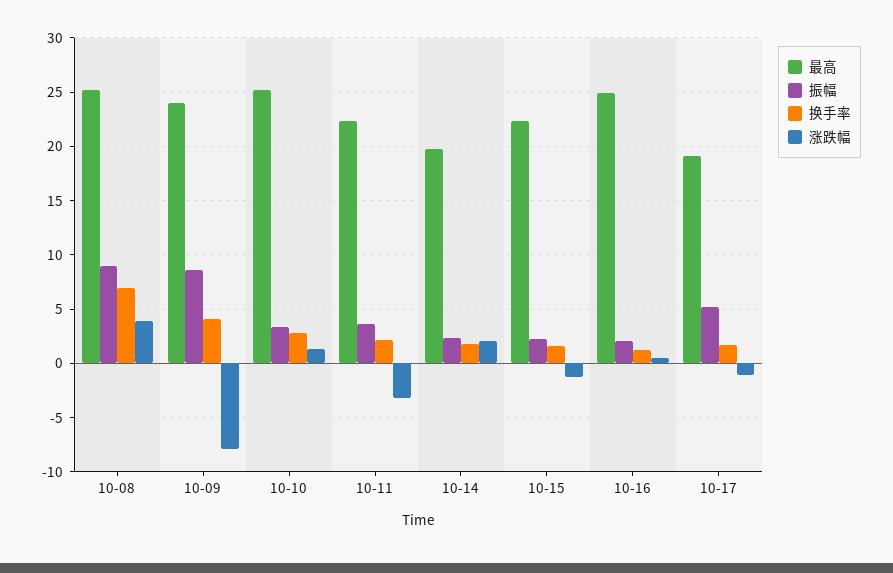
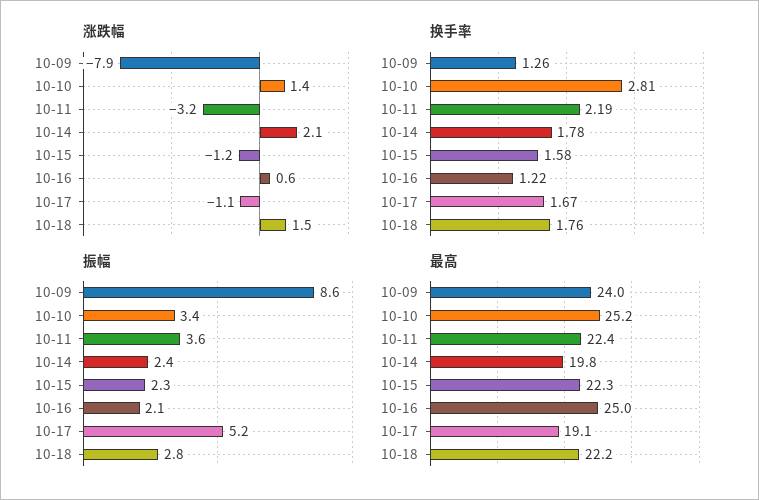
最高, 10-08: 25 -> none
振幅, 10-08: 9 -> none
换手率, 10-08: 7 -> none
涨跌幅, 10-08: 4 -> none
换手率, 10-09: 4 -> 1.26
涨跌幅, 10-18: none -> 1.5
换手率, 10-18: none -> 1.76
振幅, 10-18: none -> 2.8
最高, 10-18: none -> 22.2

